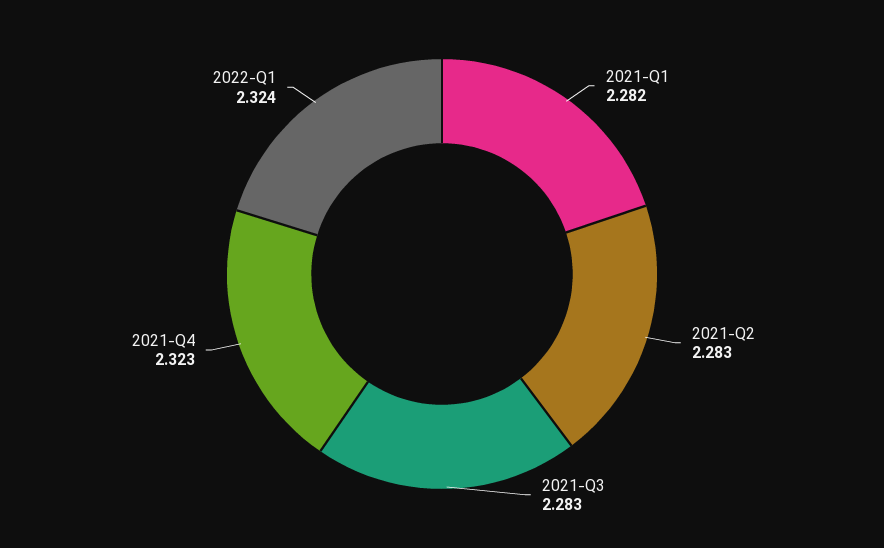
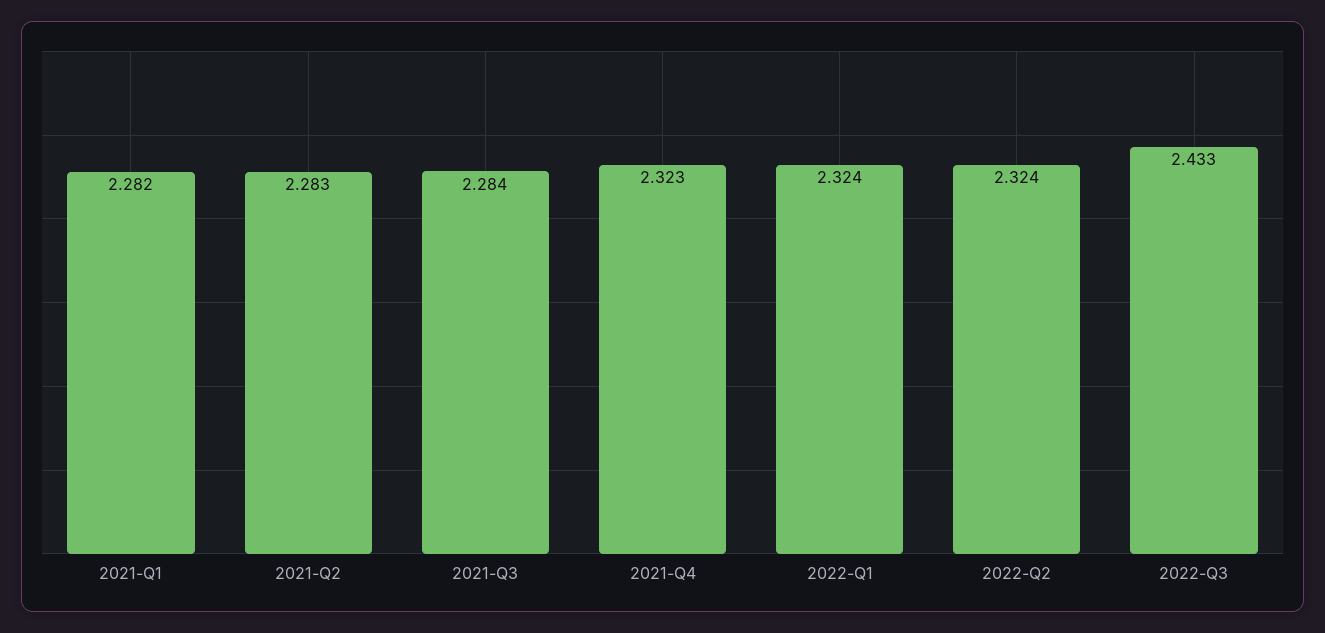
2021-Q3: 2.283 -> 2.284
2022-Q2: none -> 2.324
2022-Q3: none -> 2.433

